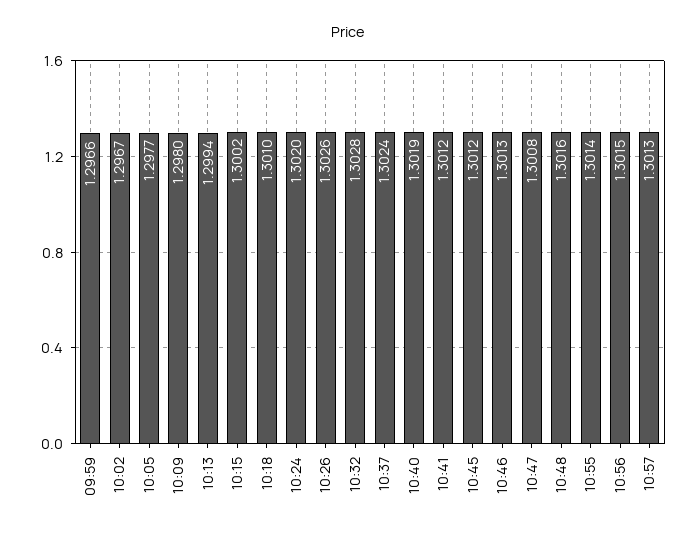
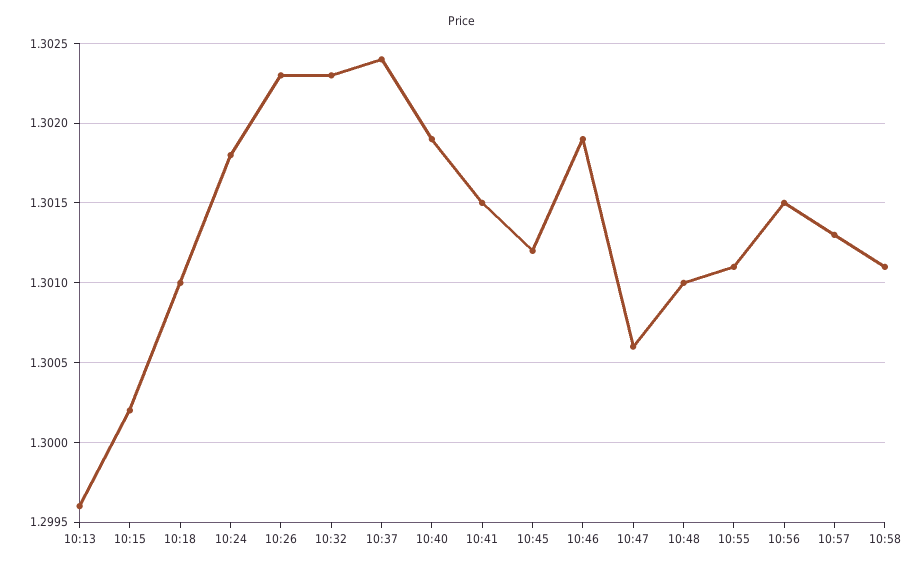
09:59: 1.2966 -> none
10:02: 1.2967 -> none
10:05: 1.2977 -> none
10:09: 1.298 -> none
10:13: 1.2994 -> 1.2996
10:24: 1.302 -> 1.3018
10:26: 1.3026 -> 1.3023
10:32: 1.3028 -> 1.3023
10:41: 1.3012 -> 1.3015
10:46: 1.3013 -> 1.3019
10:47: 1.3008 -> 1.3006
10:48: 1.3016 -> 1.301
10:55: 1.3014 -> 1.3011
10:58: none -> 1.3011

